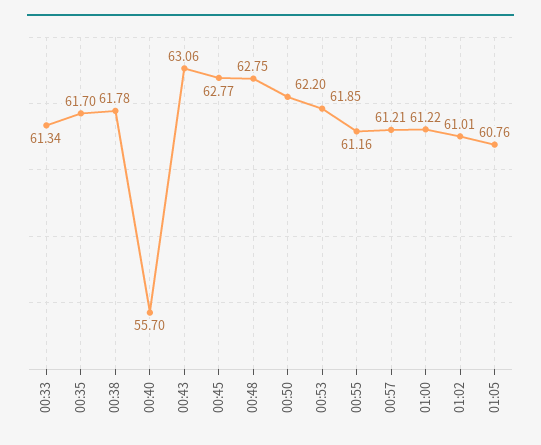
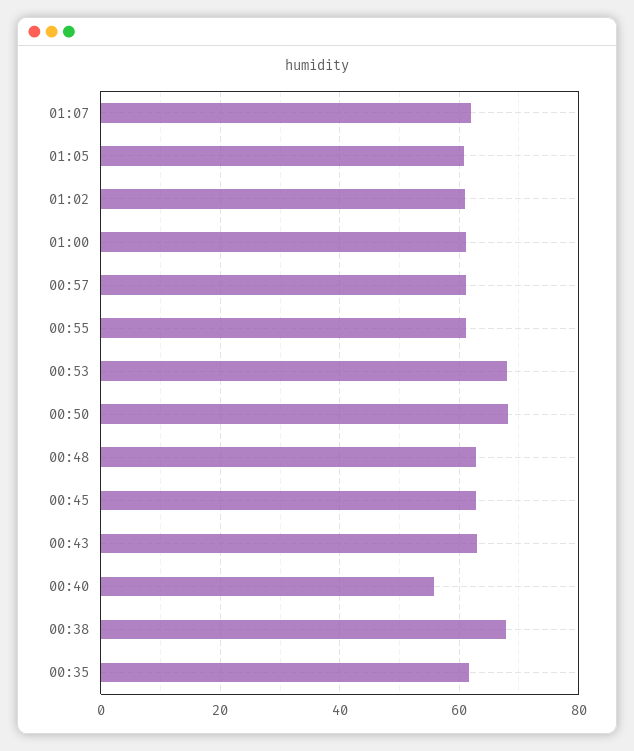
00:33: 61.34 -> none
00:38: 61.78 -> 68
00:50: 62.2 -> 68
00:53: 61.85 -> 68
01:07: none -> 62

